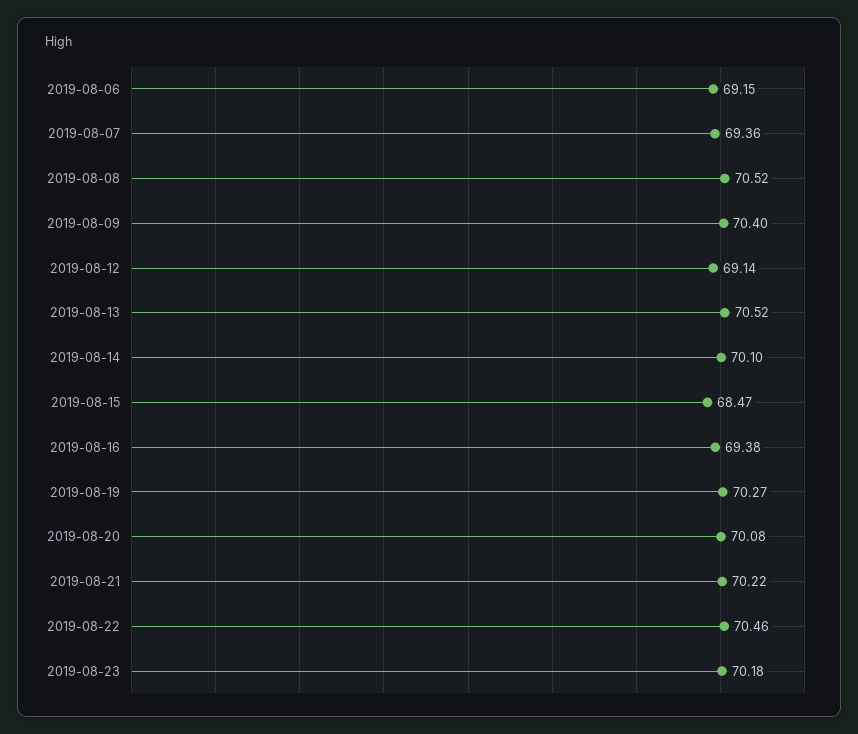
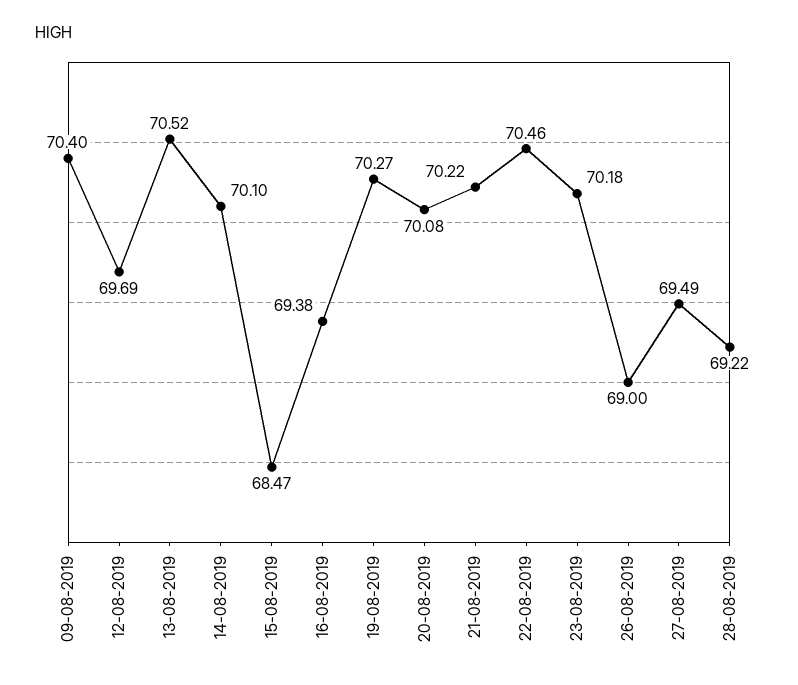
2019-08-06: 69.15 -> none
2019-08-07: 69.36 -> none
2019-08-08: 70.52 -> none
2019-08-12: 69.14 -> 69.69
26-08-2019: none -> 69
27-08-2019: none -> 69.49
28-08-2019: none -> 69.22

